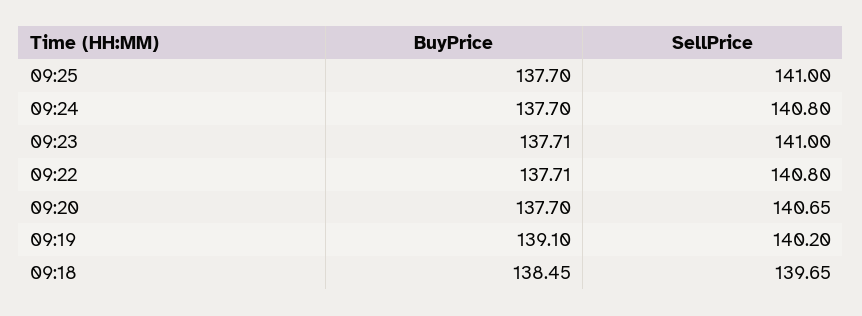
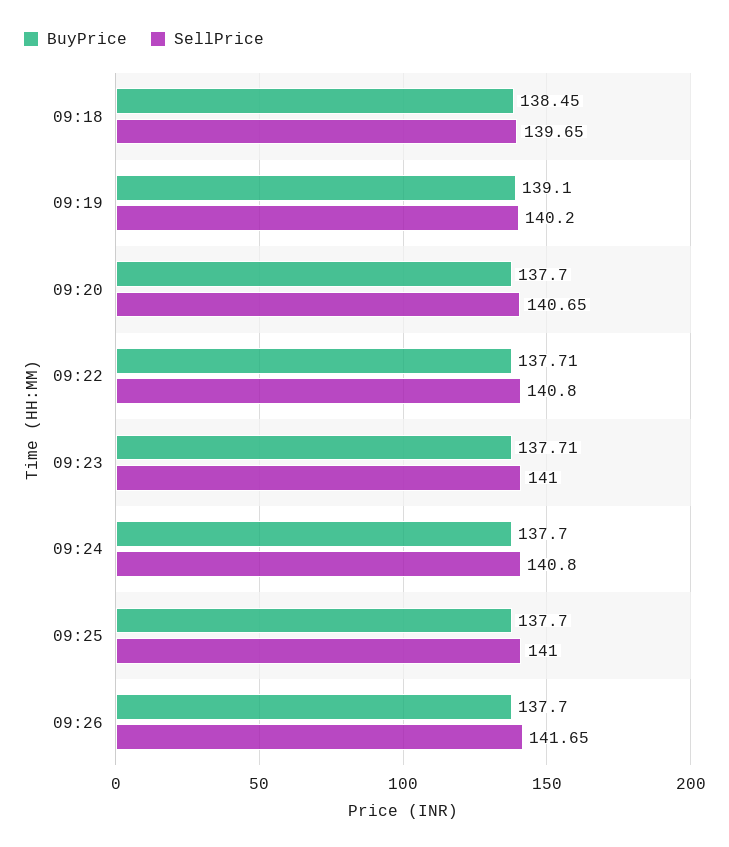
BuyPrice, 09:26: none -> 137.7
SellPrice, 09:26: none -> 141.65

